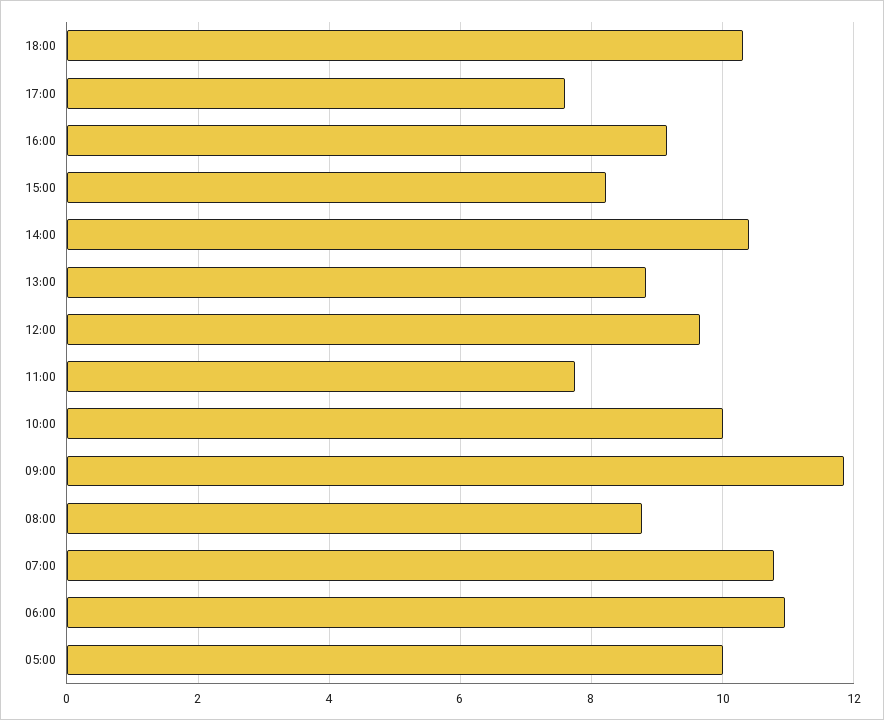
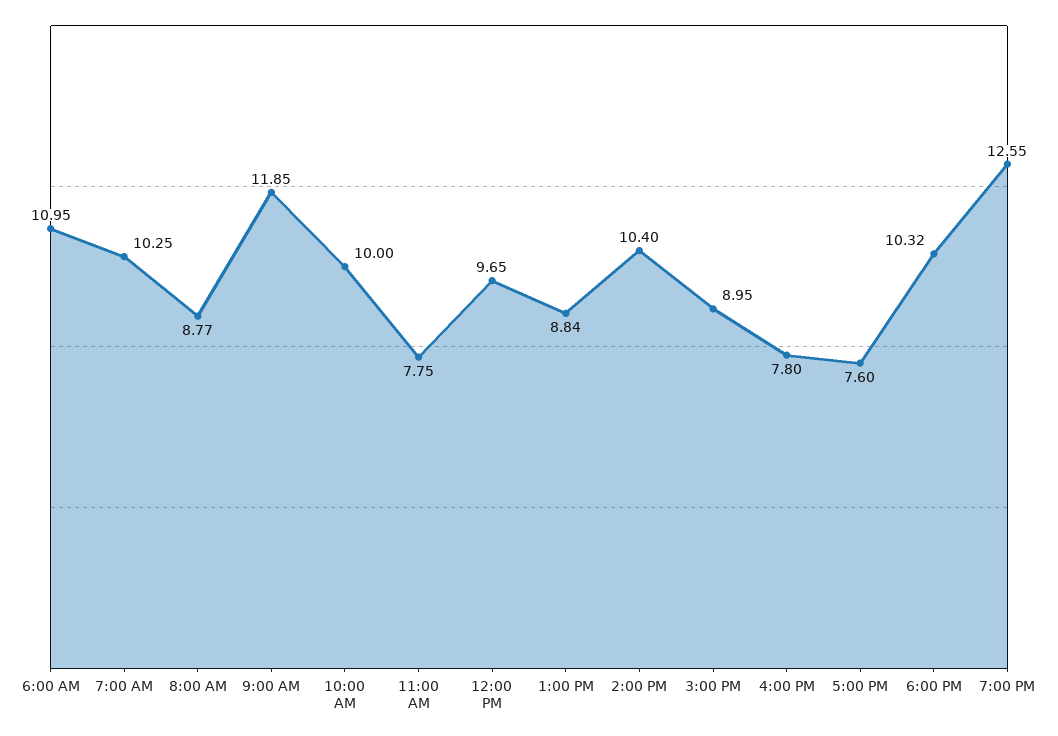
16:00: 9.2 -> 7.8
15:00: 8.2 -> 8.95
07:00: 10.8 -> 10.25
05:00: 10 -> none
7:00 PM: none -> 12.55

